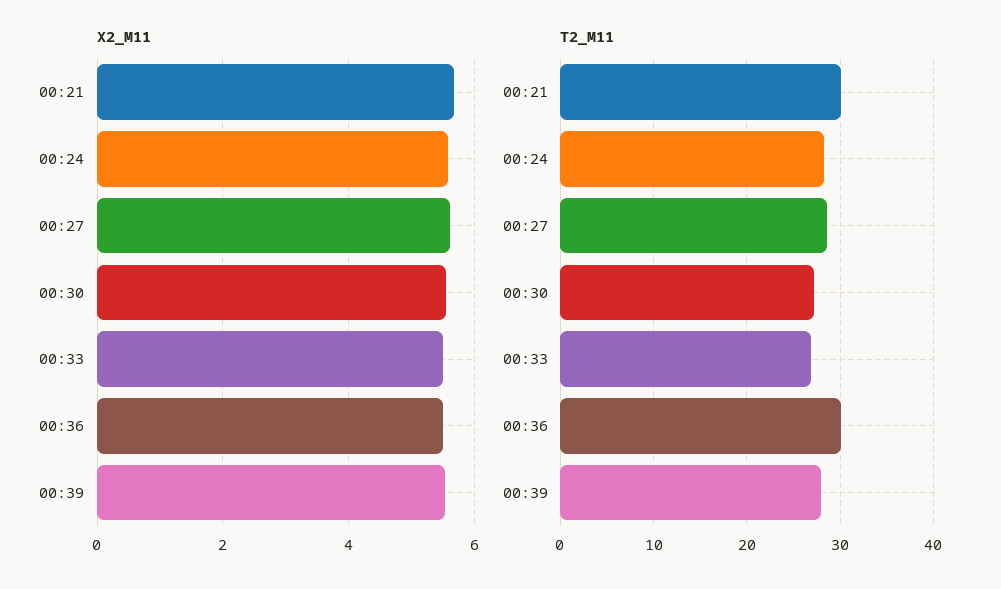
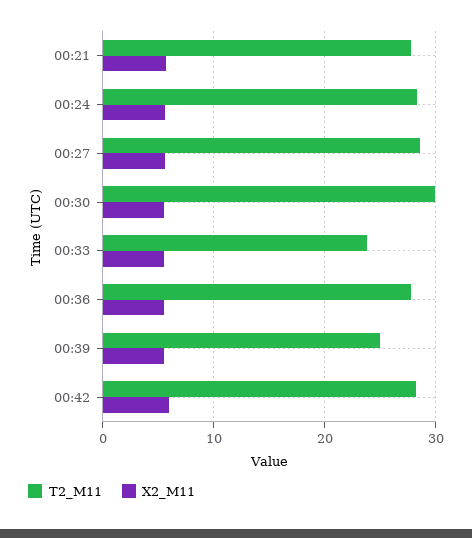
T2_M11, 00:21: 30 -> 28
T2_M11, 00:30: 27 -> 30
T2_M11, 00:33: 27 -> 24
T2_M11, 00:36: 30 -> 28
T2_M11, 00:39: 28 -> 25
T2_M11, 00:42: none -> 28
X2_M11, 00:42: none -> 6

